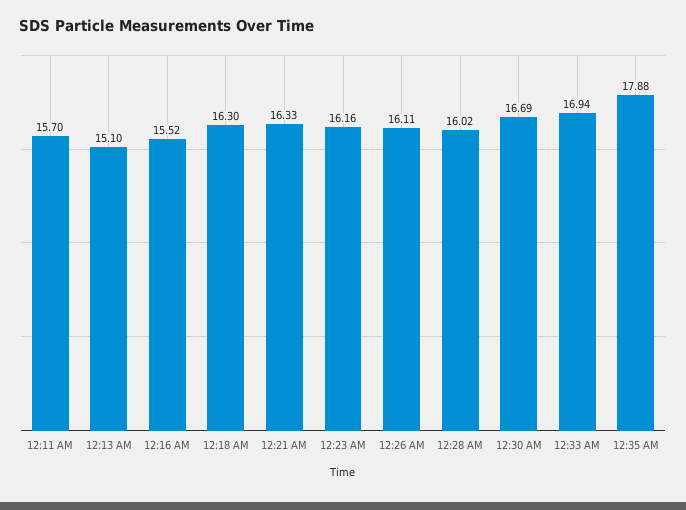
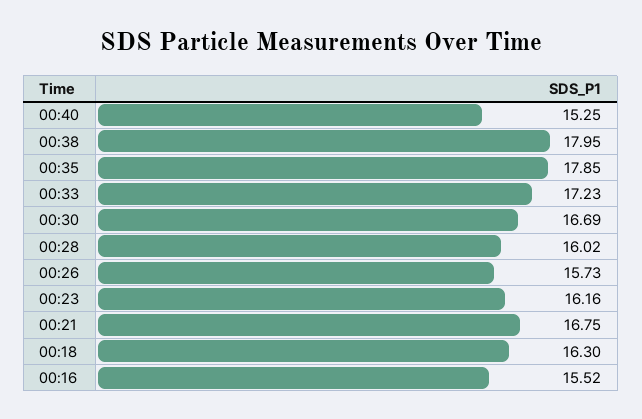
12:11 AM: 15.7 -> none
12:13 AM: 15.1 -> none
12:21 AM: 16.33 -> 16.75
12:26 AM: 16.11 -> 15.73
12:33 AM: 16.94 -> 17.23
12:35 AM: 17.88 -> 17.85
00:40: none -> 15.25
00:38: none -> 17.95

